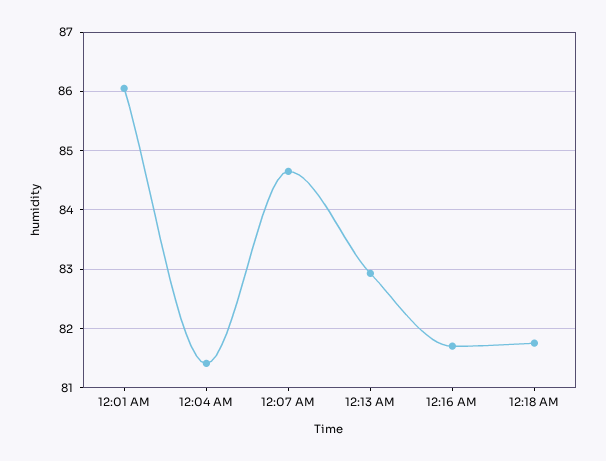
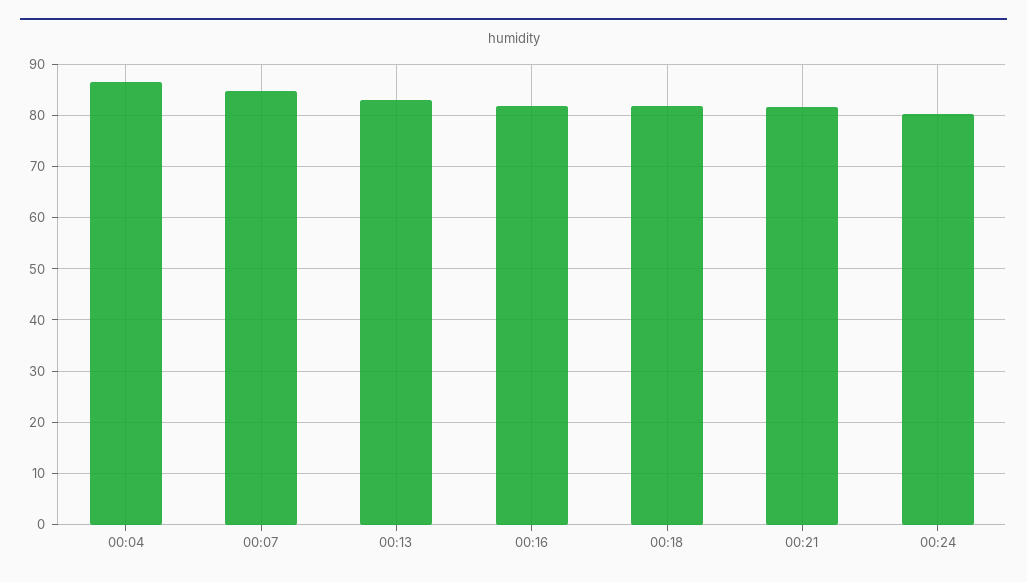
12:01 AM: 86 -> none
12:04 AM: 81.4 -> 86
00:21: none -> 82
00:24: none -> 80

